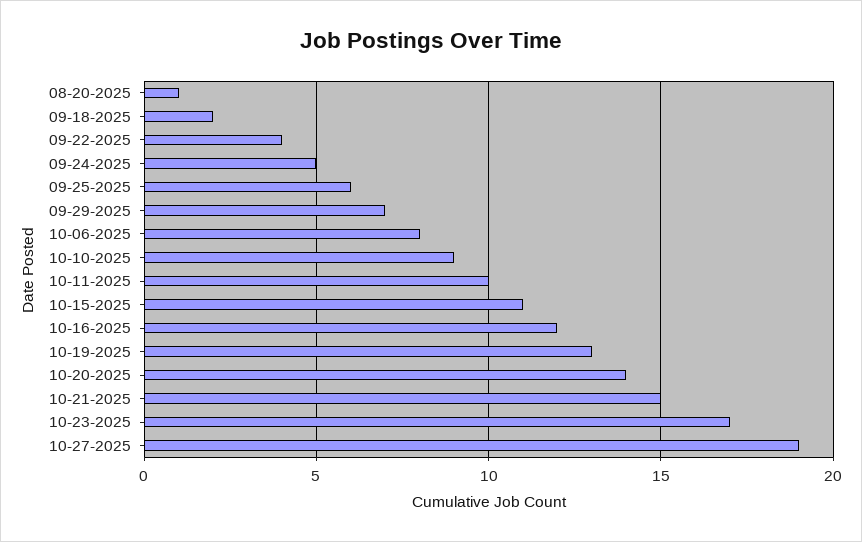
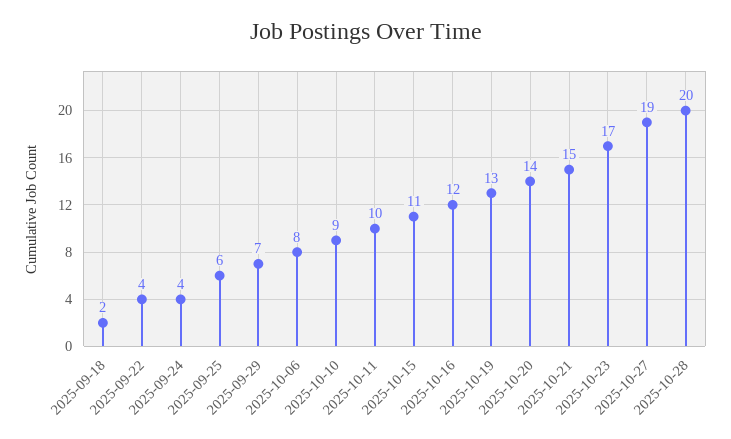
08-20-2025: 1 -> none
09-24-2025: 5 -> 4
2025-10-28: none -> 20

